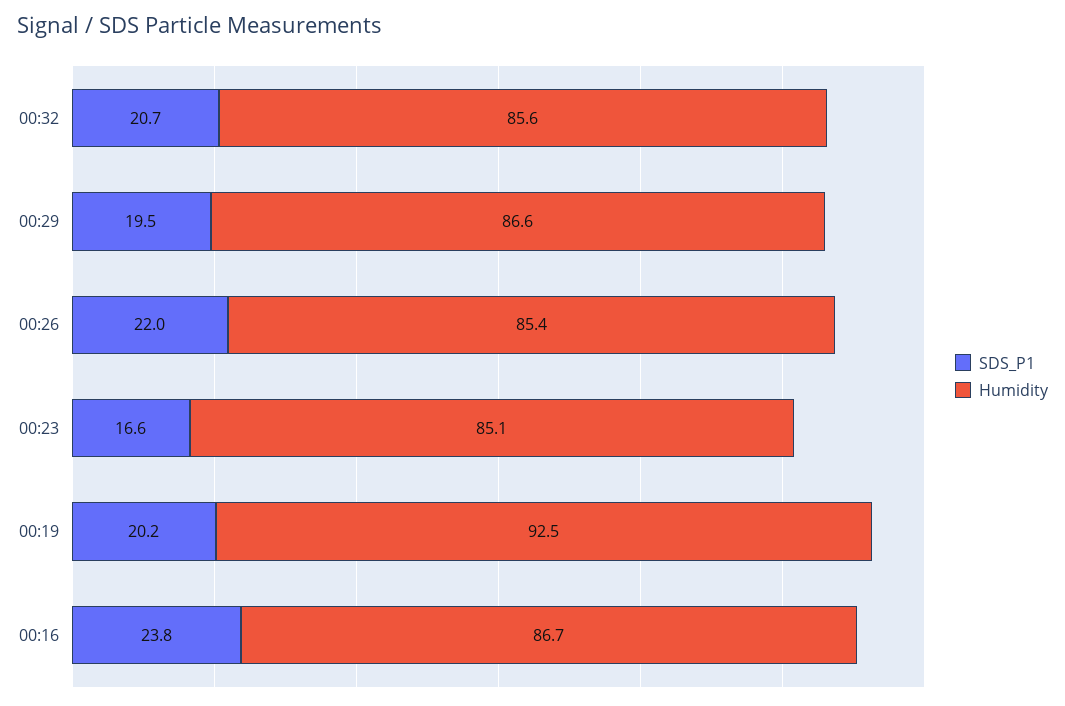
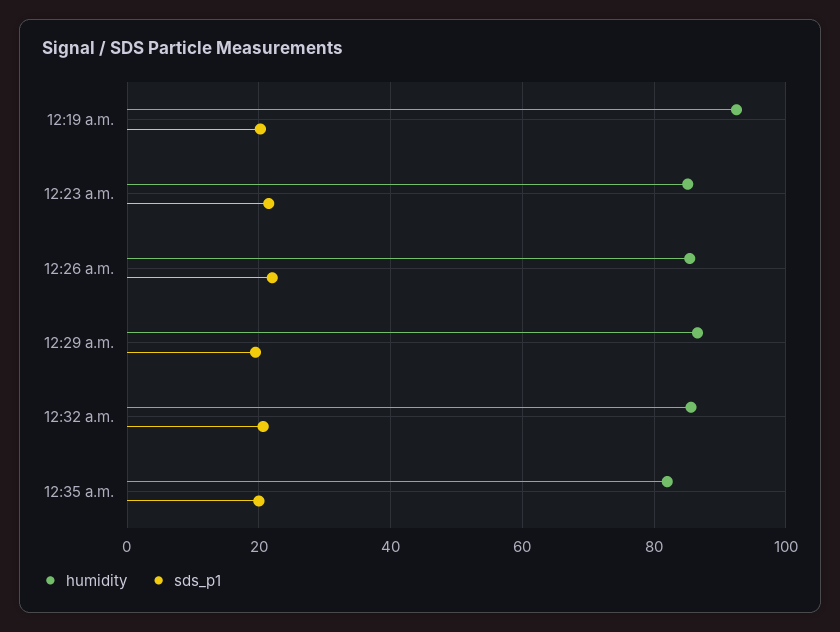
SDS_P1, 00:23: 16.6 -> 22
SDS_P1, 00:16: 23.8 -> none
Humidity, 00:16: 86.7 -> none
Humidity, 12:35 a.m.: none -> 82
SDS_P1, 12:35 a.m.: none -> 20

